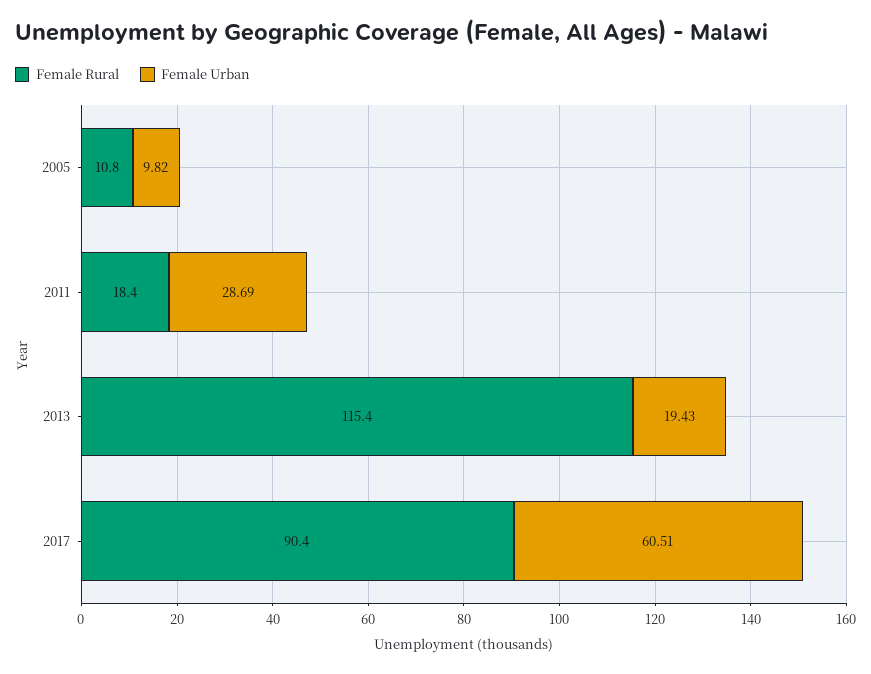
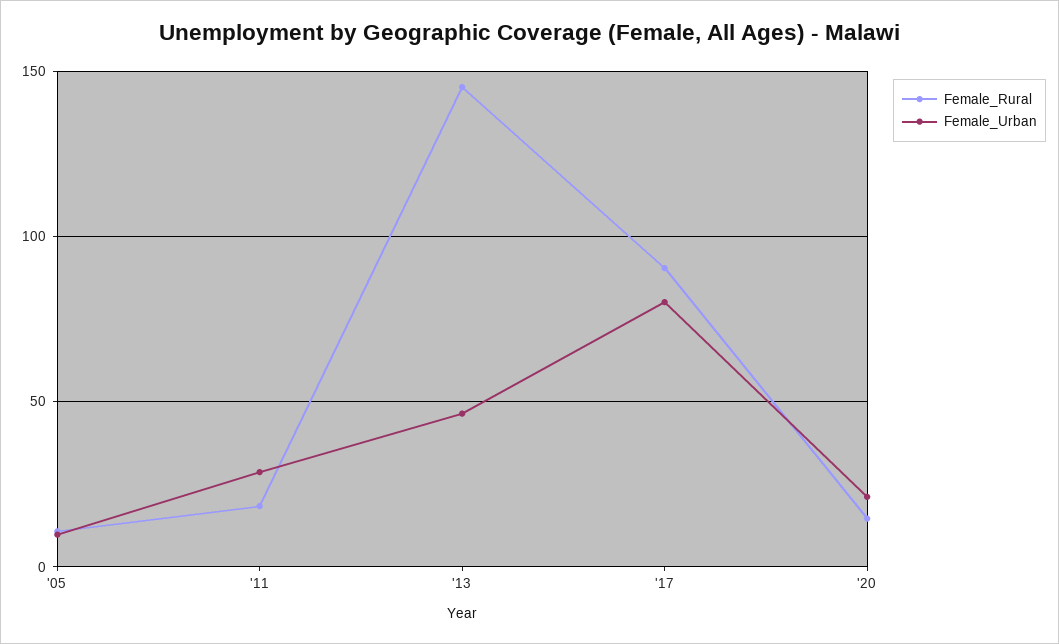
Female Rural, 2013: 115.4 -> 145
Female Urban, 2013: 19.43 -> 45
Female Urban, 2017: 60.51 -> 80
Female Rural, '20: none -> 15
Female Urban, '20: none -> 20

